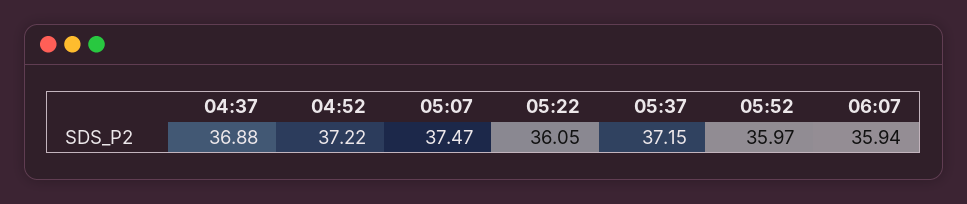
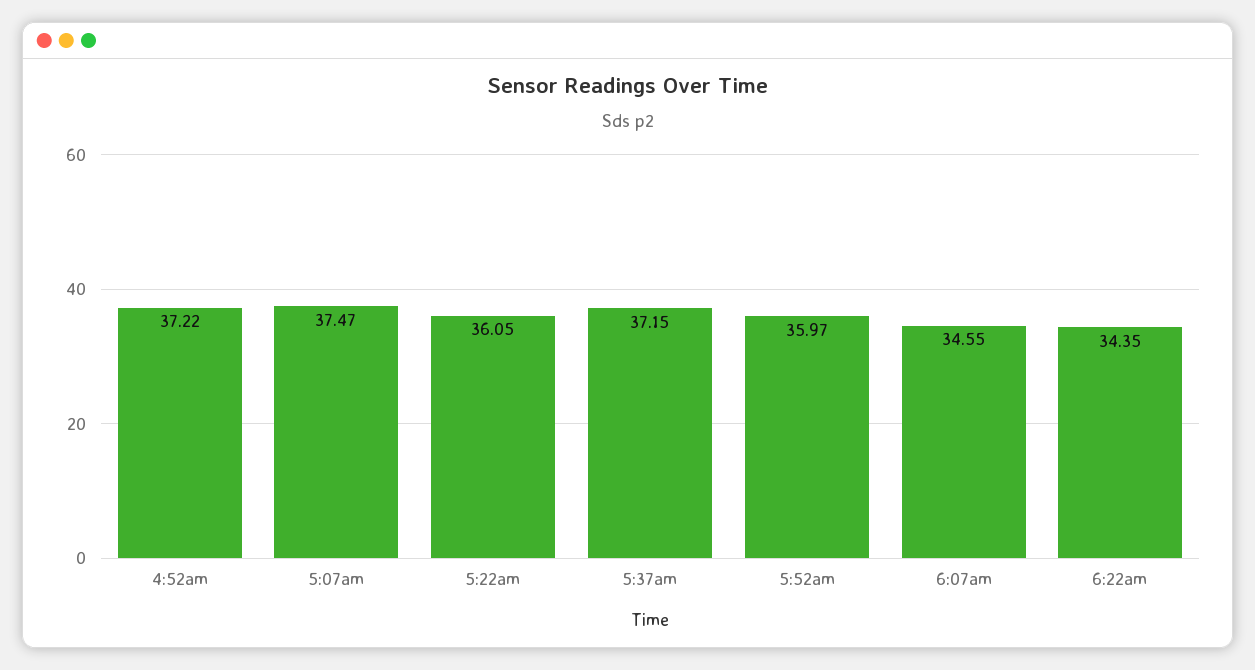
04:37: 36.88 -> none
06:07: 35.94 -> 34.55
6:22am: none -> 34.35

